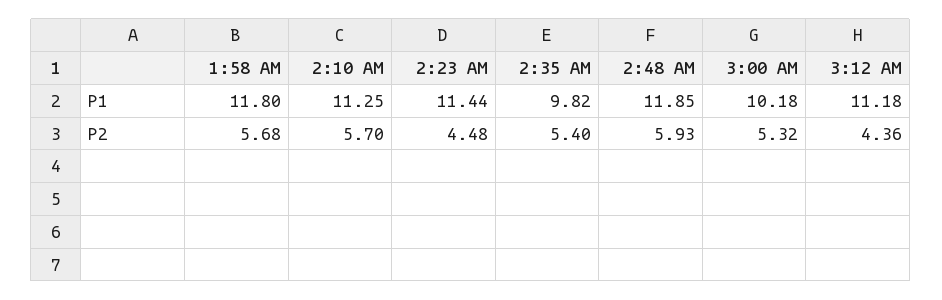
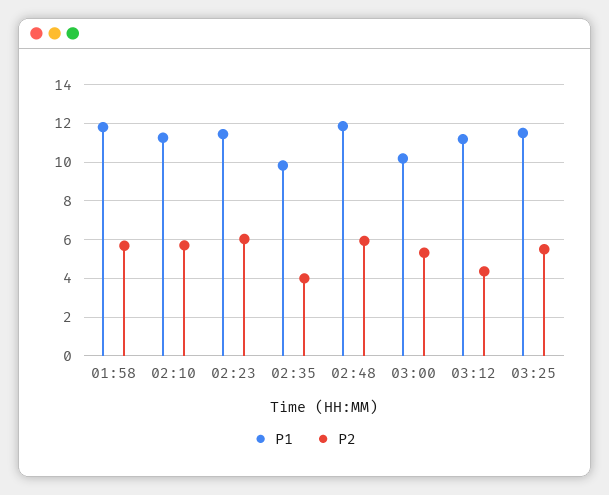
P2, 2:23 AM: 4.48 -> 6
P2, 2:35 AM: 5.4 -> 4
P1, 03:25: none -> 11.5
P2, 03:25: none -> 5.5

